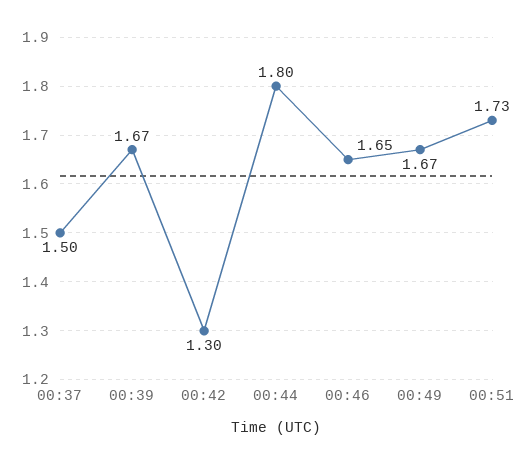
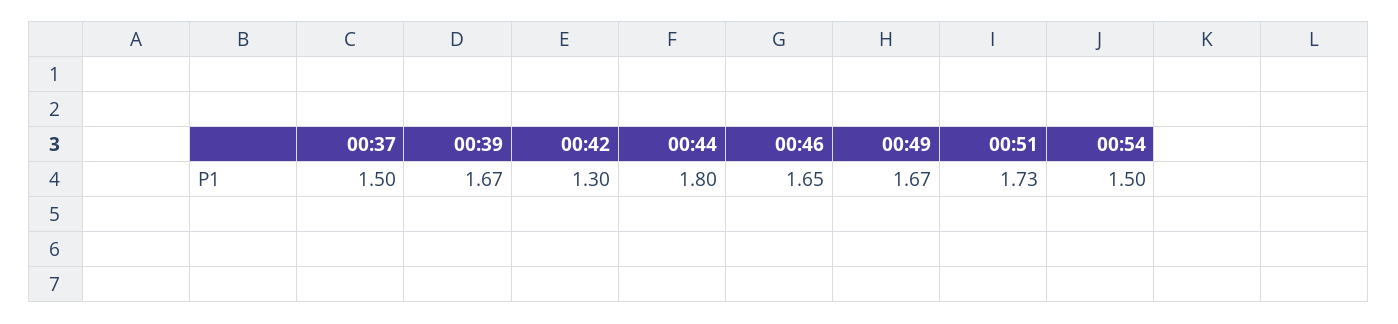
00:54: none -> 1.5

